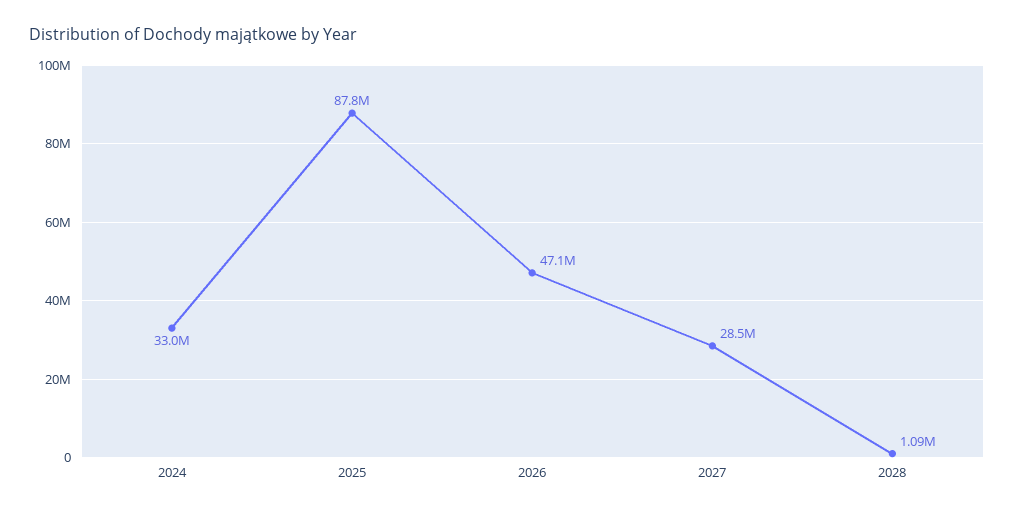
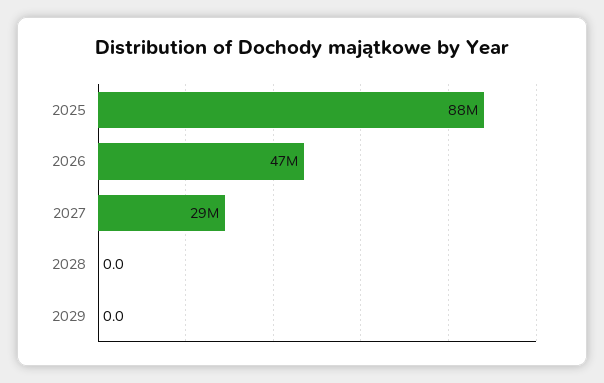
2024: 33000000 -> none
2028: 1090000 -> 0
2029: none -> 0

